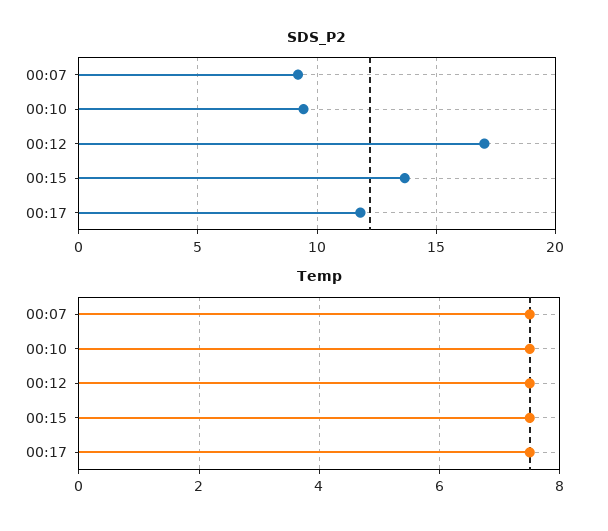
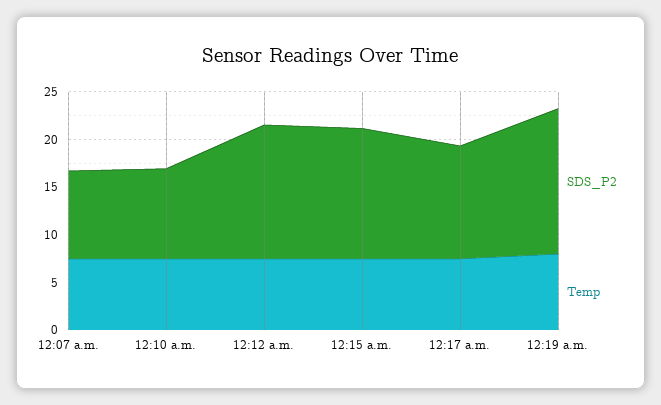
SDS_P2, 00:12: 17 -> 14
SDS_P2, 12:19 a.m.: none -> 15
Temp, 12:19 a.m.: none -> 8

